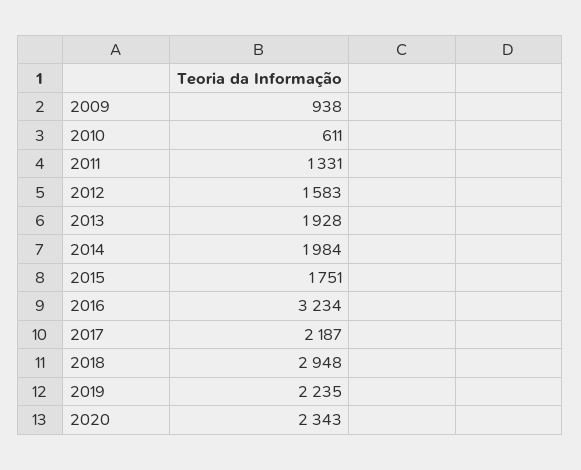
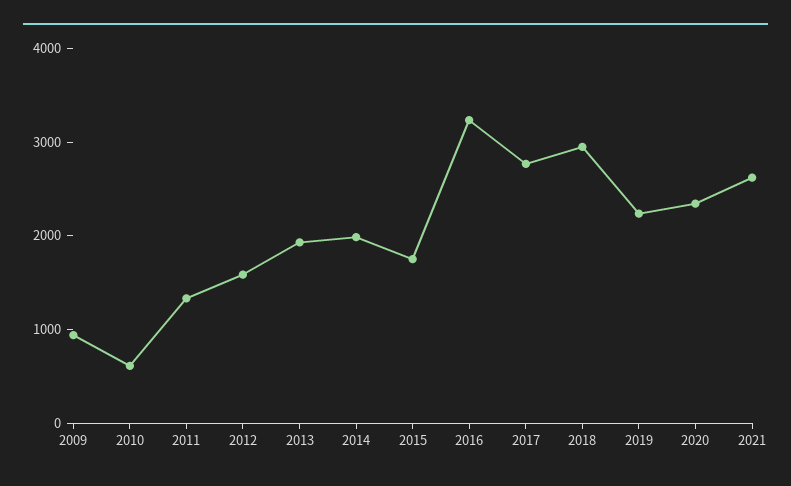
2017: 2187 -> 2800
2021: none -> 2600

